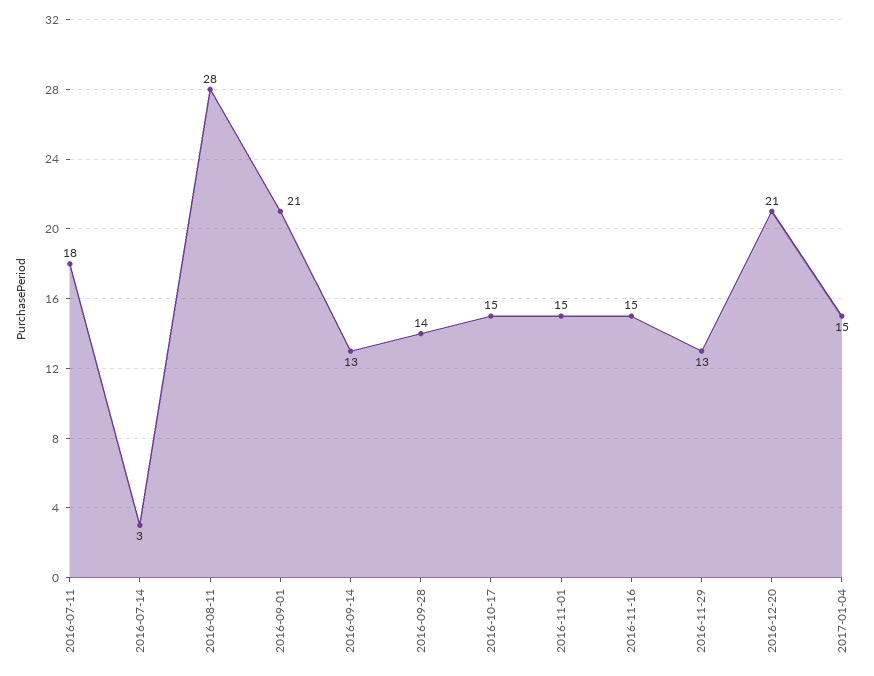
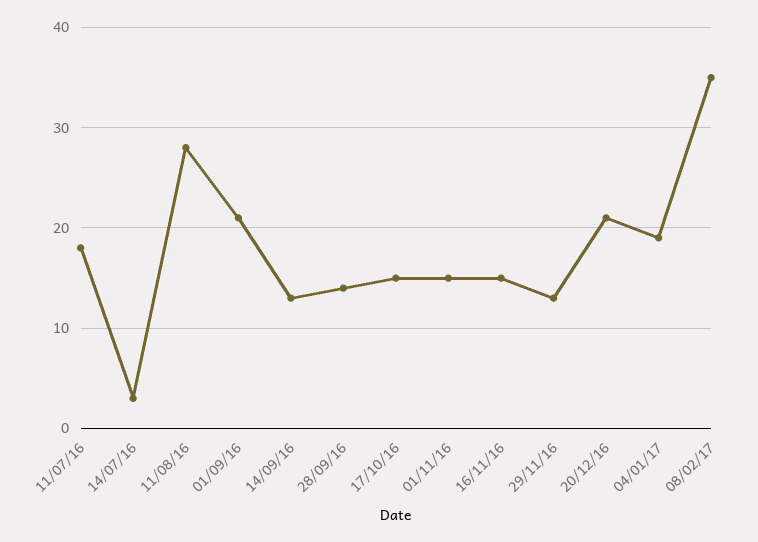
2017-01-04: 15 -> 19
08/02/17: none -> 35

